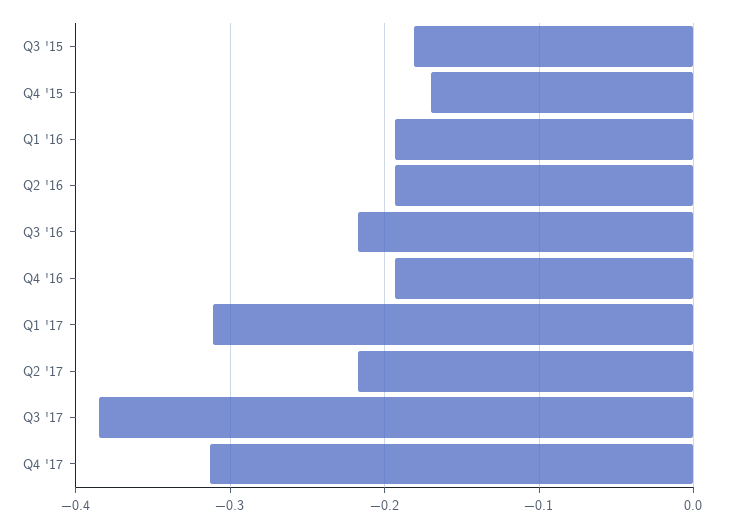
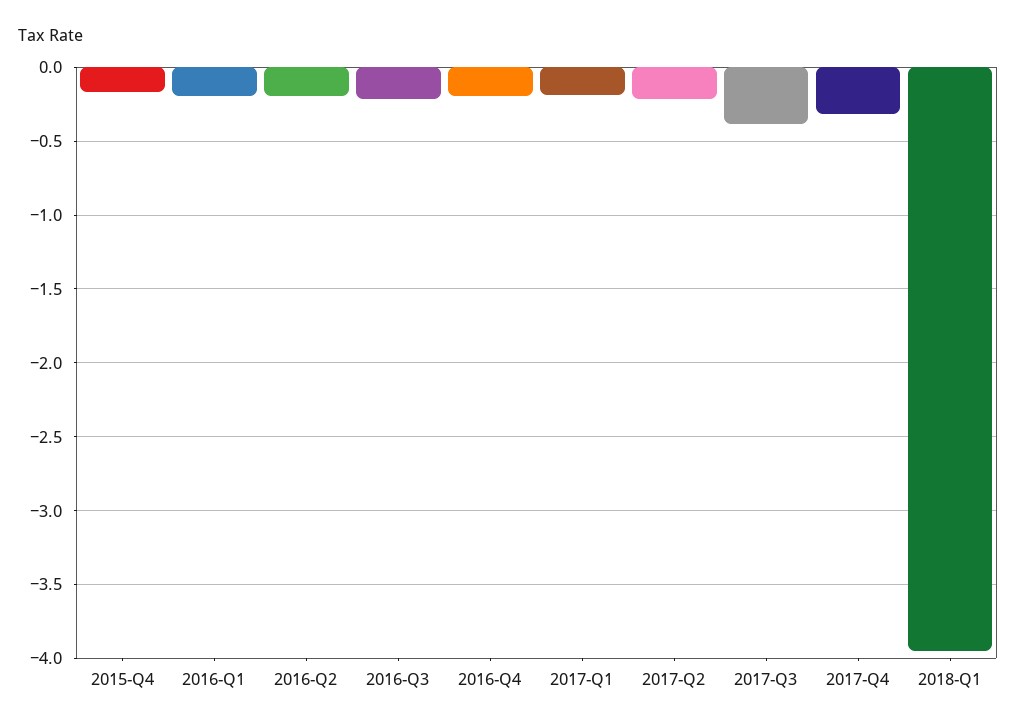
Q3 '15: -0.18 -> none
Q1 '17: -0.31 -> -0.2
2018-Q1: none -> -3.95

